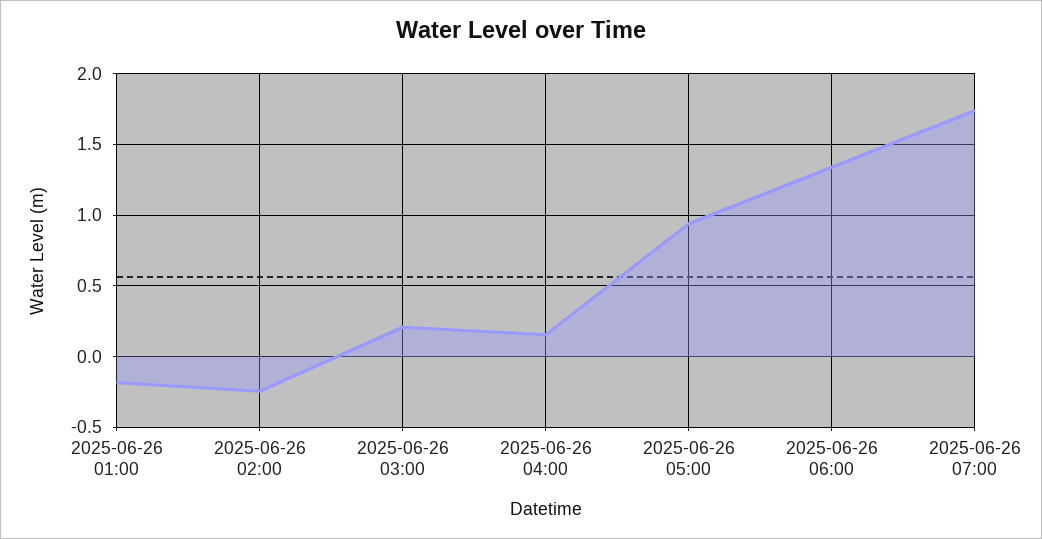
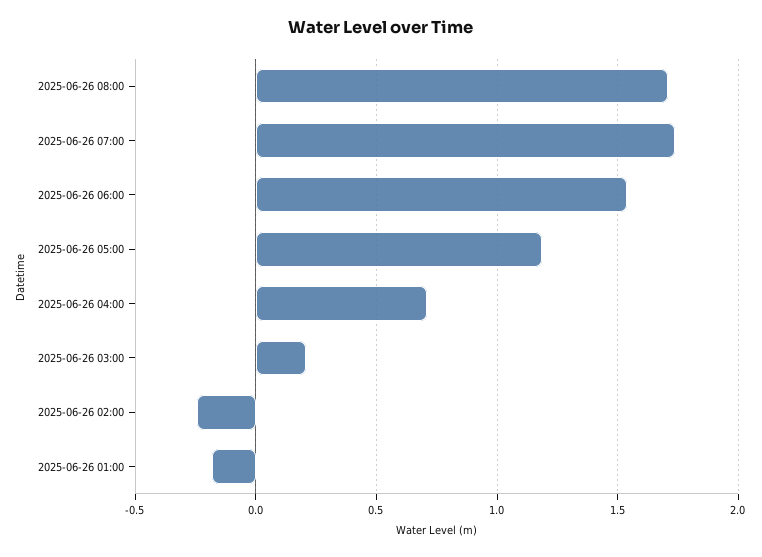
2025-06-26 04:00: 0.15 -> 0.7
2025-06-26 05:00: 0.95 -> 1.2
2025-06-26 06:00: 1.35 -> 1.55
2025-06-26 08:00: none -> 1.7

